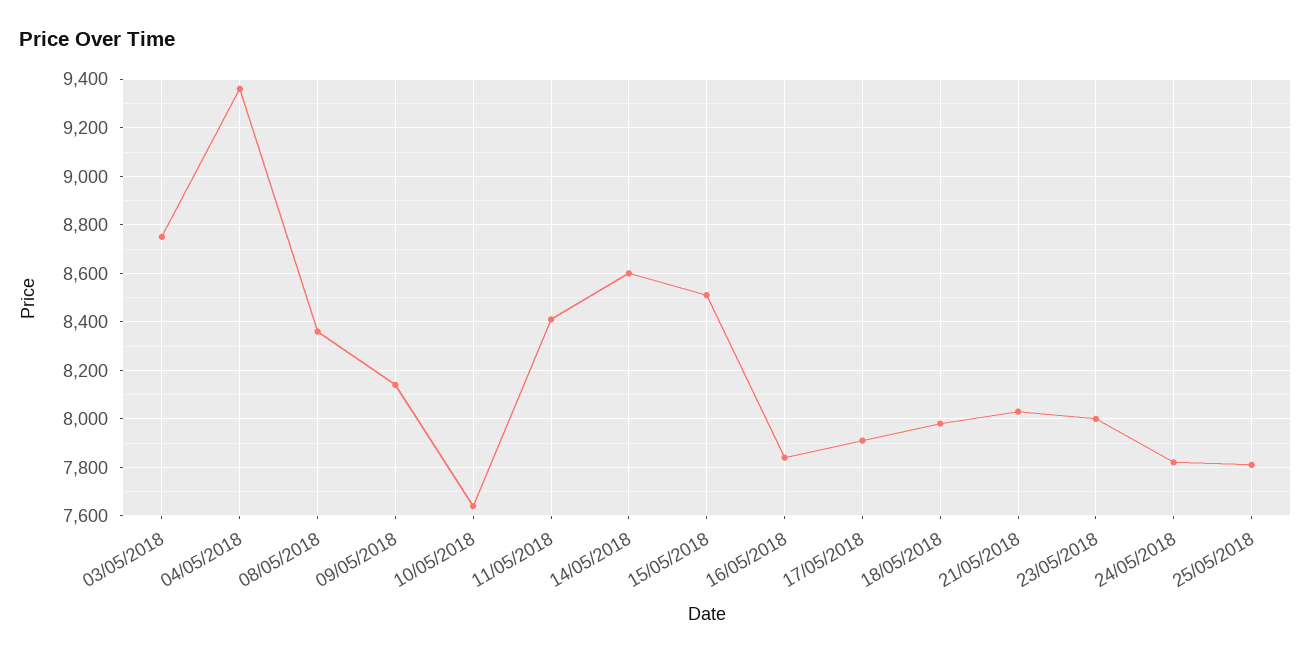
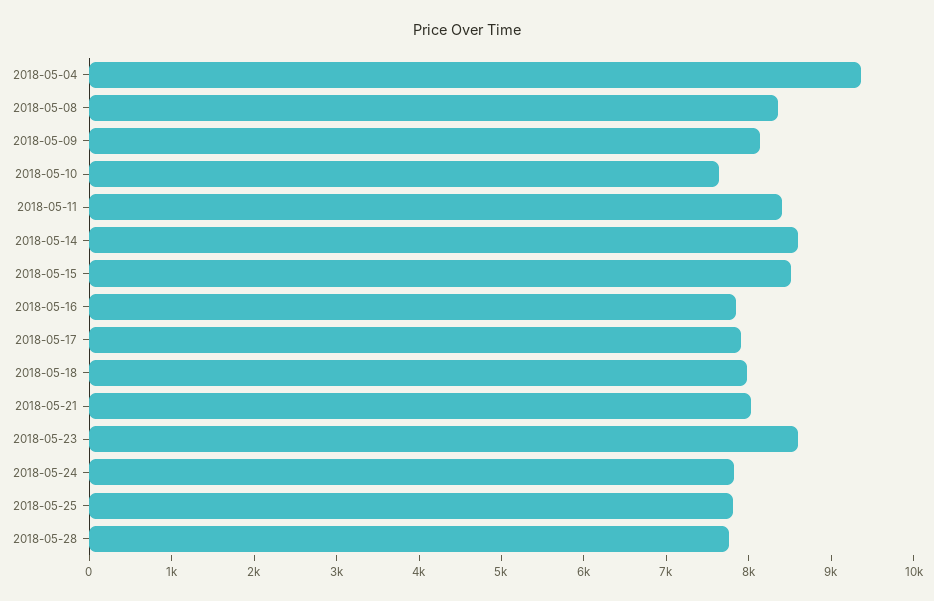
03/05/2018: 8750 -> none
23/05/2018: 8000 -> 8600
2018-05-28: none -> 7800

